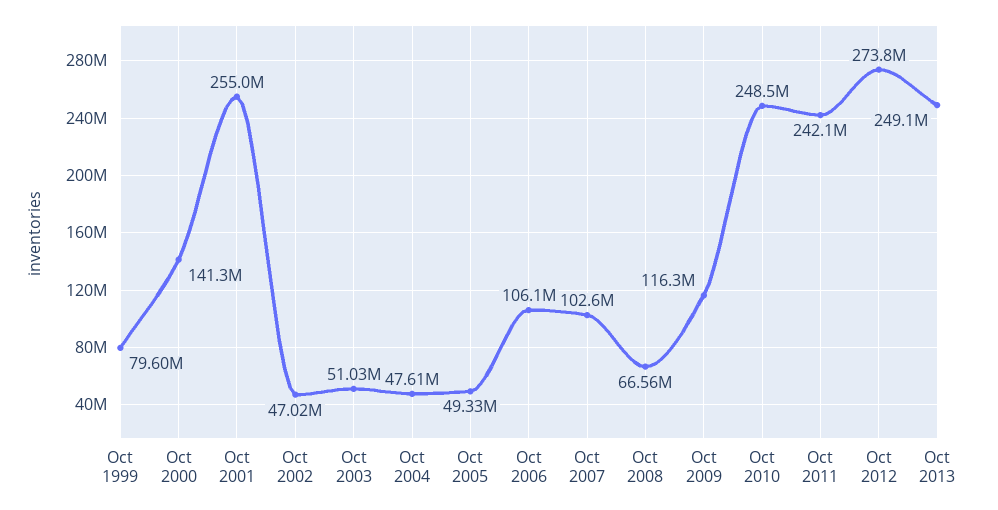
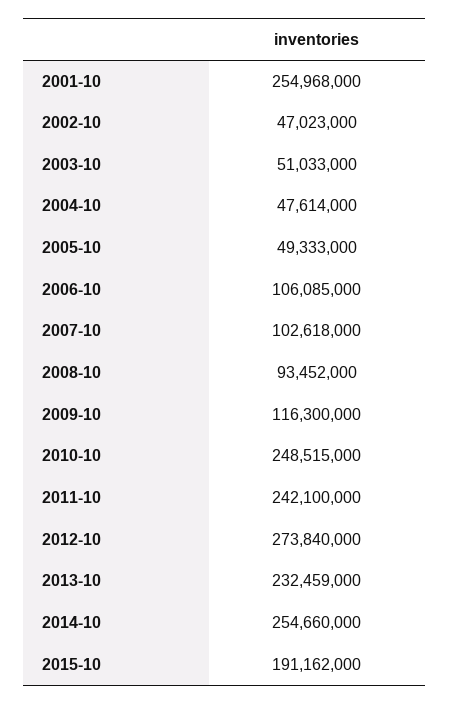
Oct 1999: 79600000 -> none
Oct 2000: 141300000 -> none
Oct 2008: 66560000 -> 93452000
Oct 2013: 249100000 -> 232459000
2014-10: none -> 254660000
2015-10: none -> 191162000

